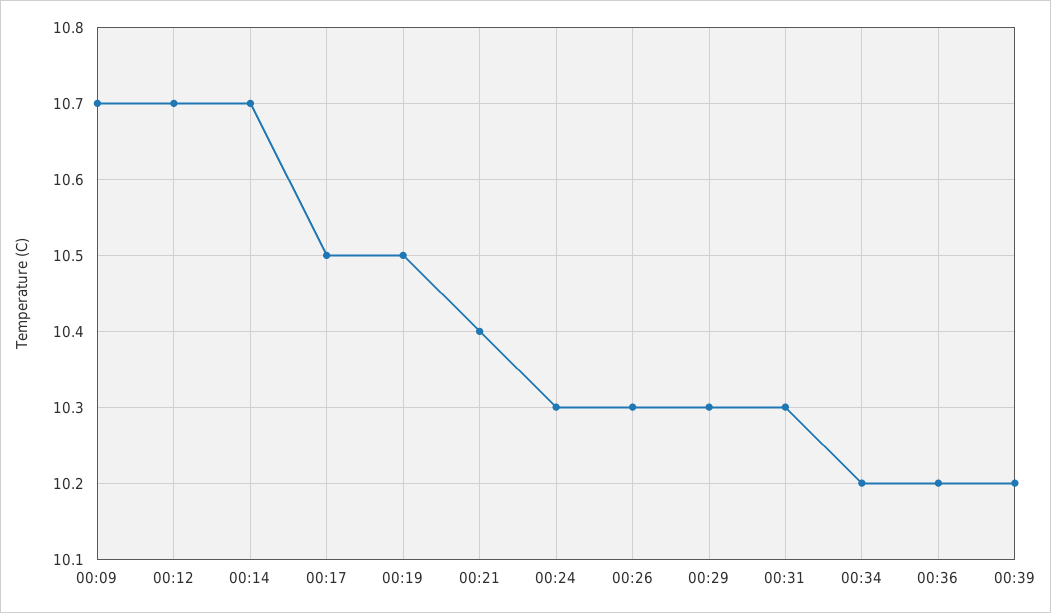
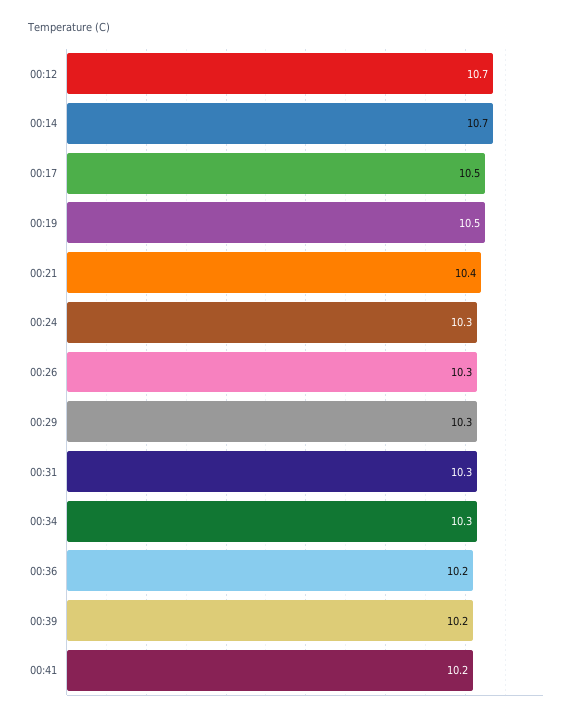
00:09: 10.7 -> none
00:34: 10.2 -> 10.3
00:41: none -> 10.2

